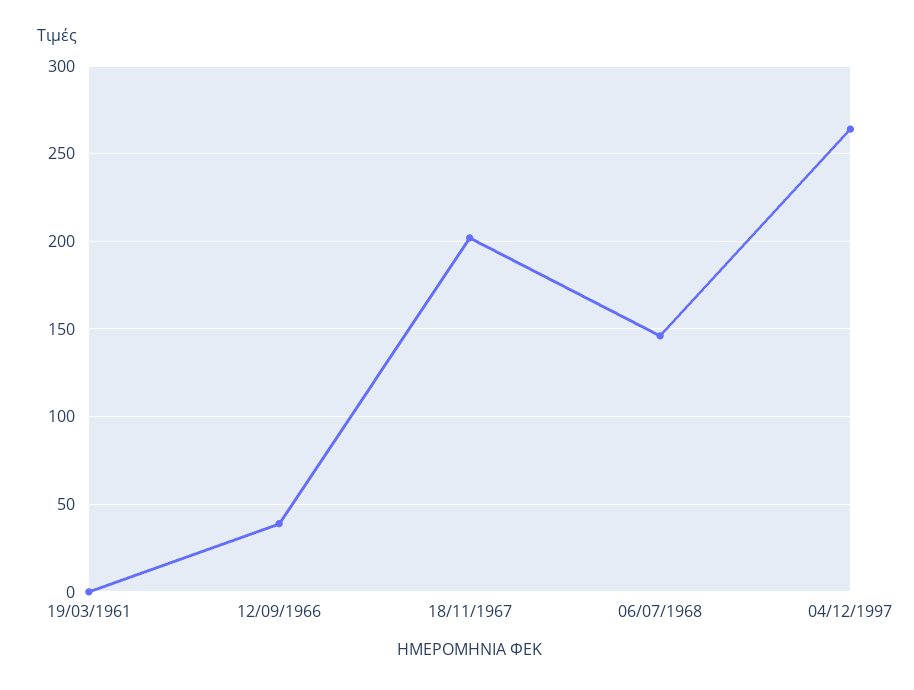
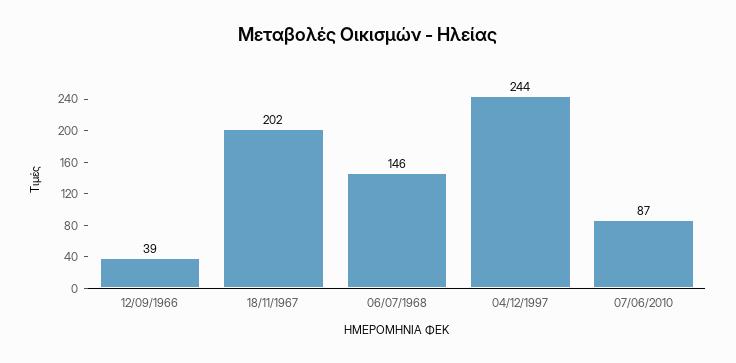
19/03/1961: 0 -> none
04/12/1997: 265 -> 244
07/06/2010: none -> 87

